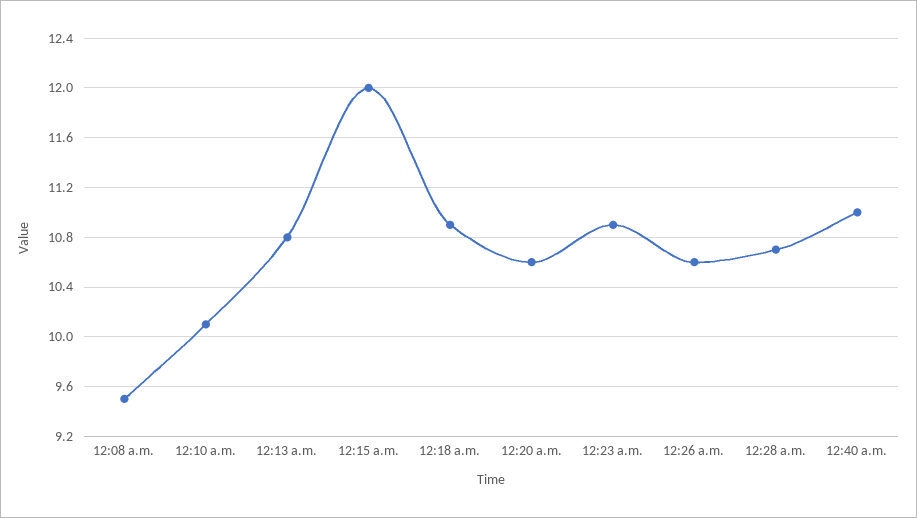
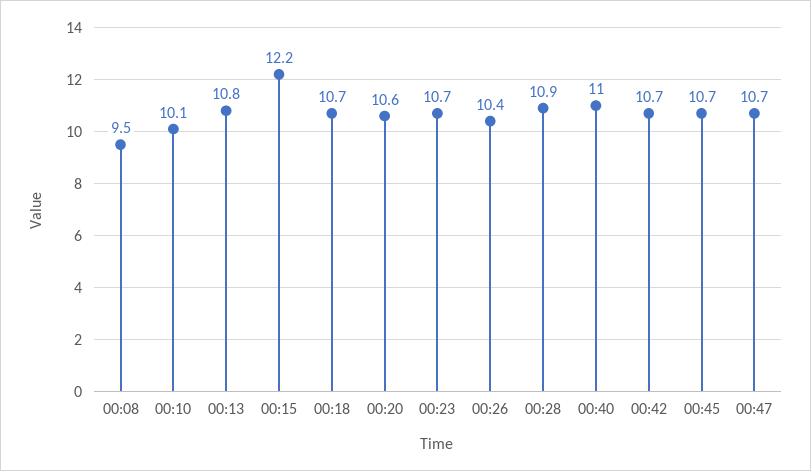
12:15 a.m.: 12 -> 12.2
12:18 a.m.: 10.9 -> 10.7
12:23 a.m.: 10.9 -> 10.7
12:26 a.m.: 10.6 -> 10.4
12:28 a.m.: 10.7 -> 10.9
00:42: none -> 10.7
00:45: none -> 10.7
00:47: none -> 10.7

